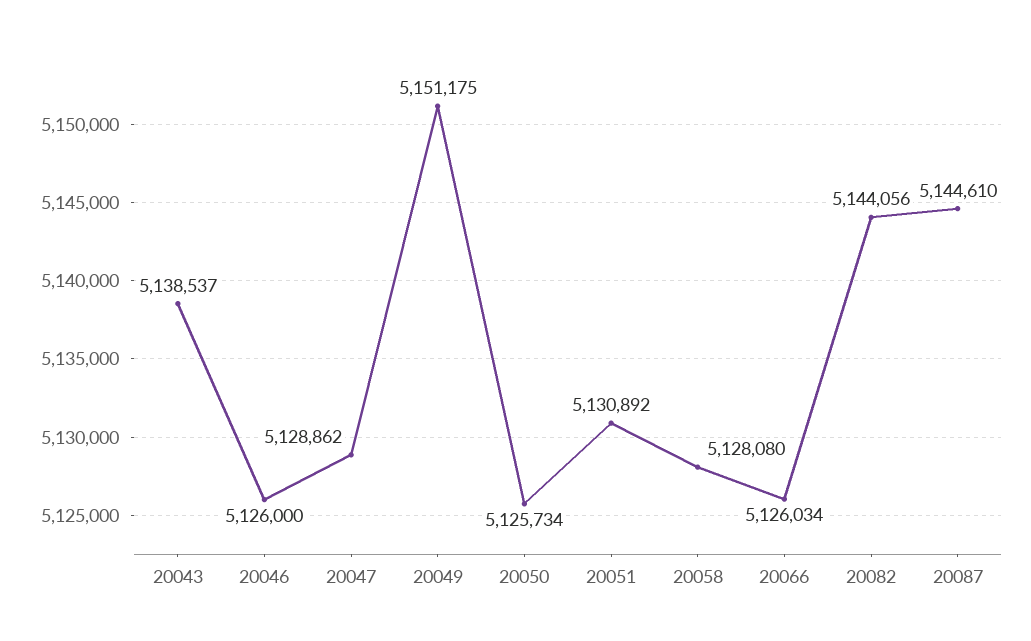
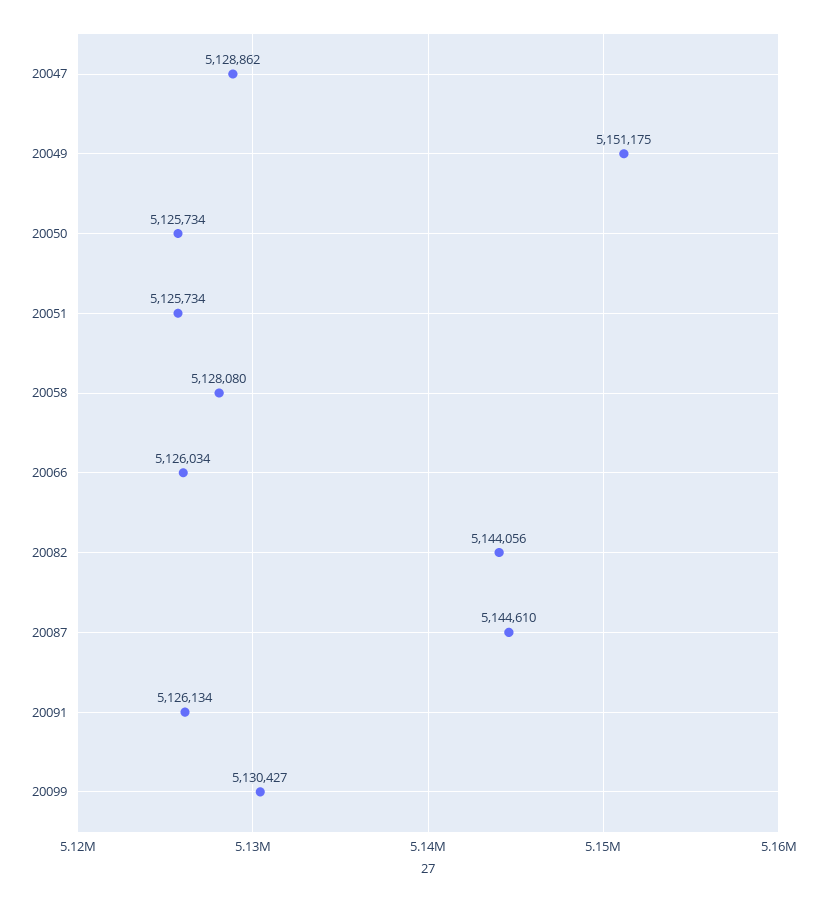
20043: 5138537 -> none
20046: 5126000 -> none
20051: 5130892 -> 5125734
20091: none -> 5126134
20099: none -> 5130427

